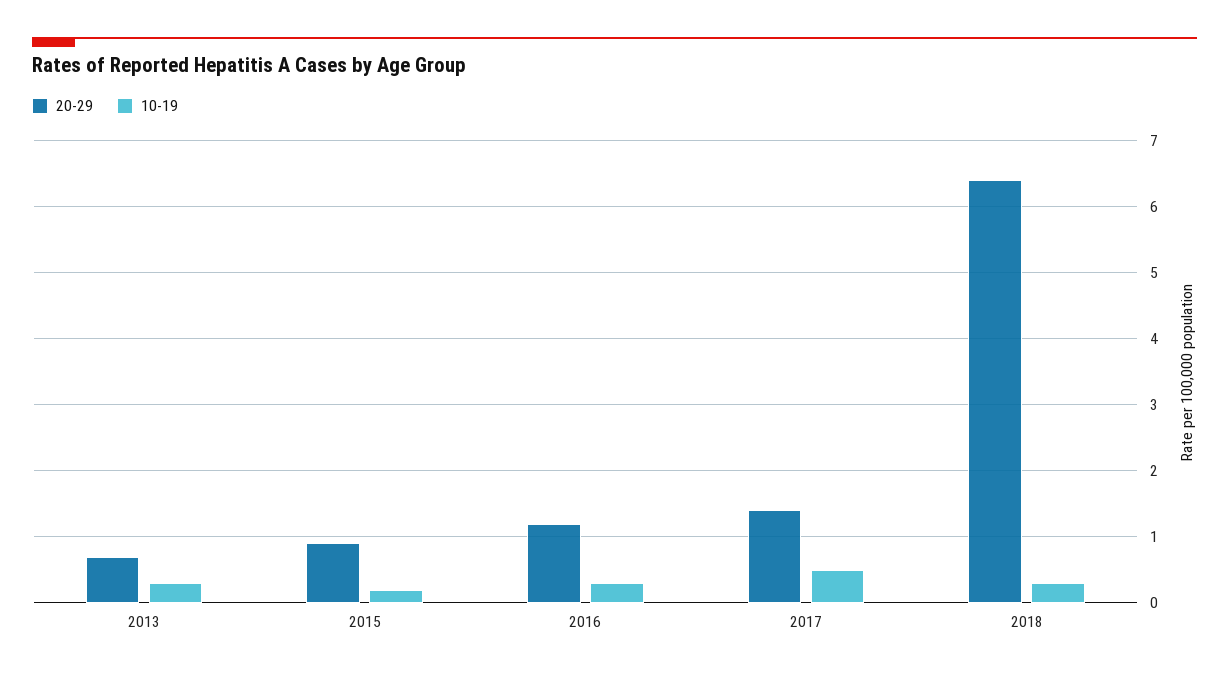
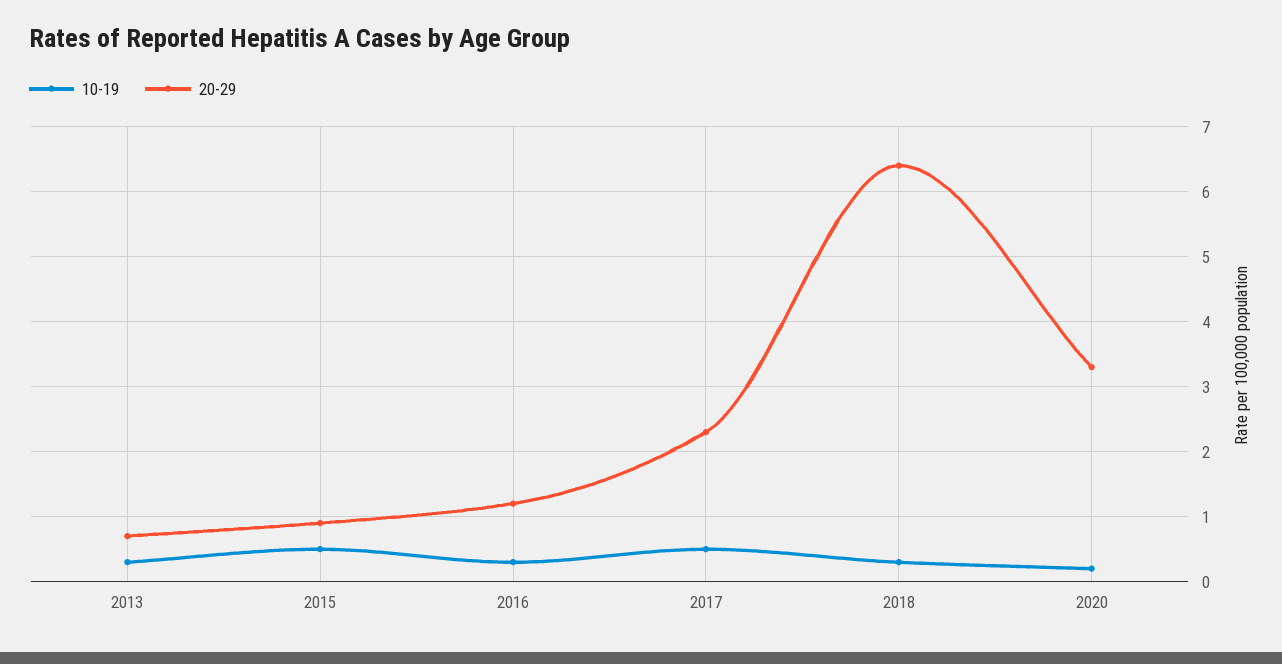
10-19, 2015: 0.2 -> 0.5
20-29, 2017: 1.4 -> 2.3
10-19, 2020: none -> 0.2
20-29, 2020: none -> 3.3

